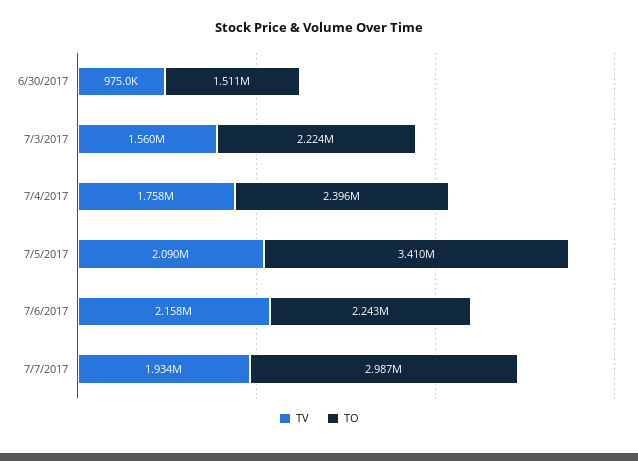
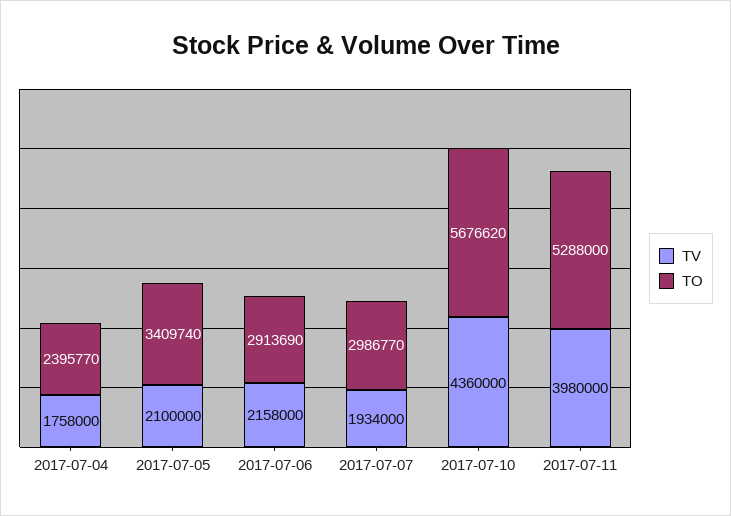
TV, 6/30/2017: 975000 -> none
TO, 6/30/2017: 1511000 -> none
TV, 7/3/2017: 1560000 -> none
TO, 7/3/2017: 2224000 -> none
TV, 7/5/2017: 2090000 -> 2100000
TO, 7/6/2017: 2243000 -> 2913690
TV, 2017-07-10: none -> 4360000
TO, 2017-07-10: none -> 5676620
TV, 2017-07-11: none -> 3980000
TO, 2017-07-11: none -> 5288000

